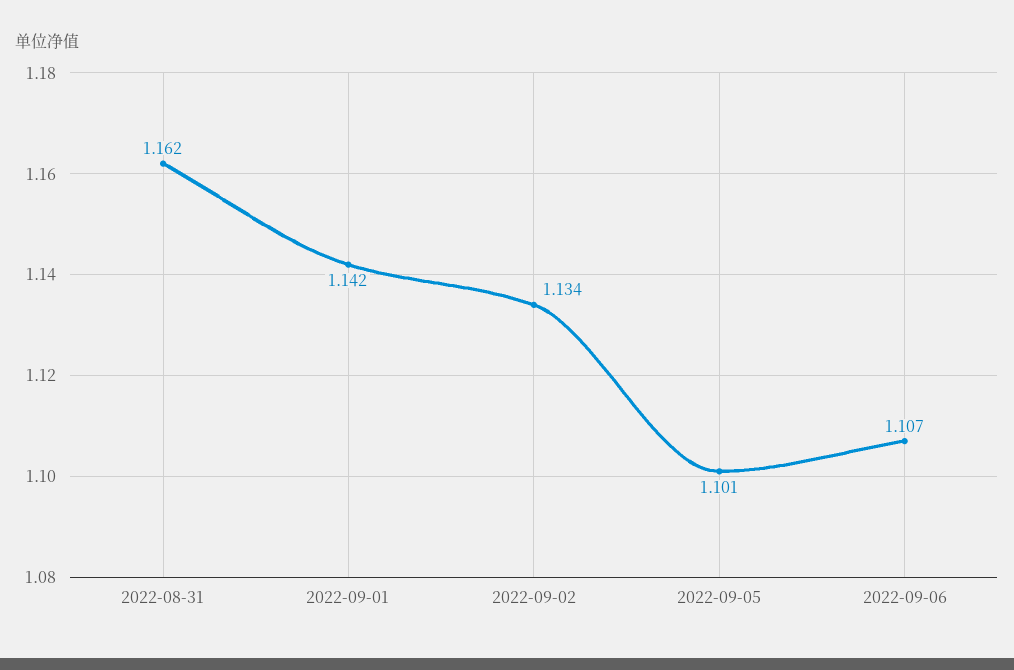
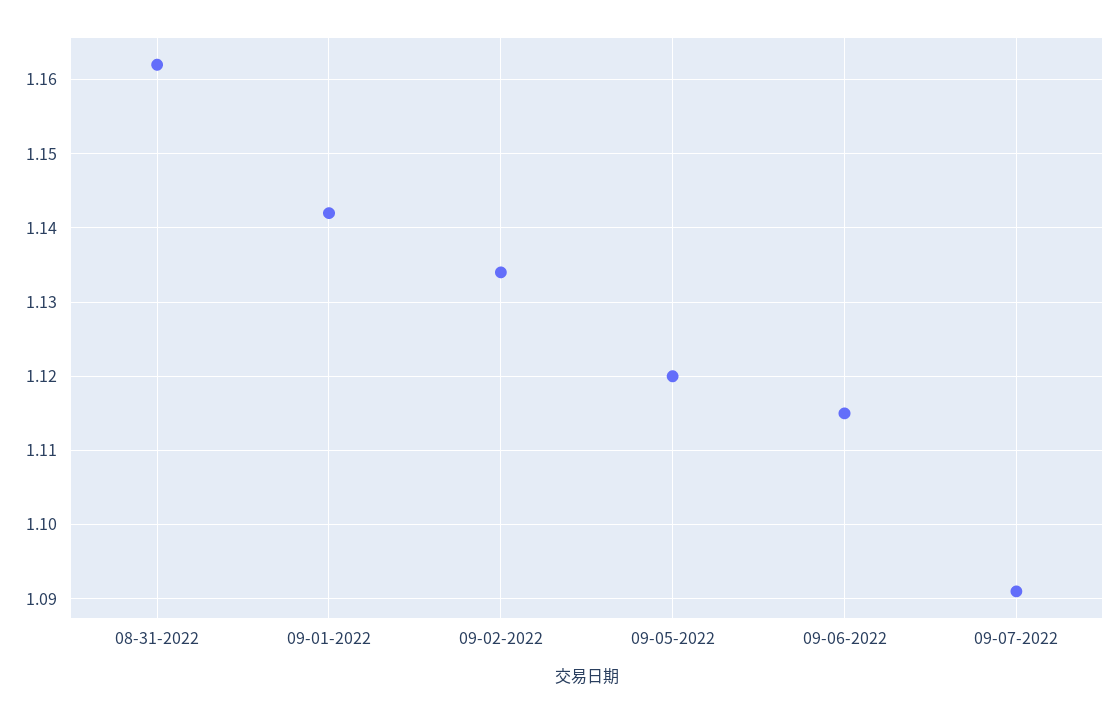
2022-09-05: 1.101 -> 1.12
2022-09-06: 1.107 -> 1.115
09-07-2022: none -> 1.091

